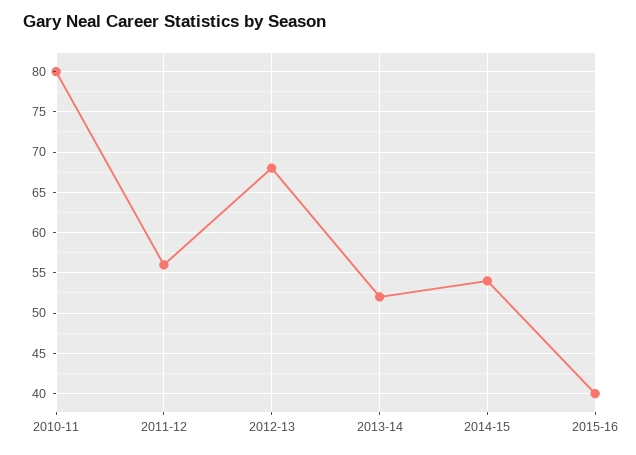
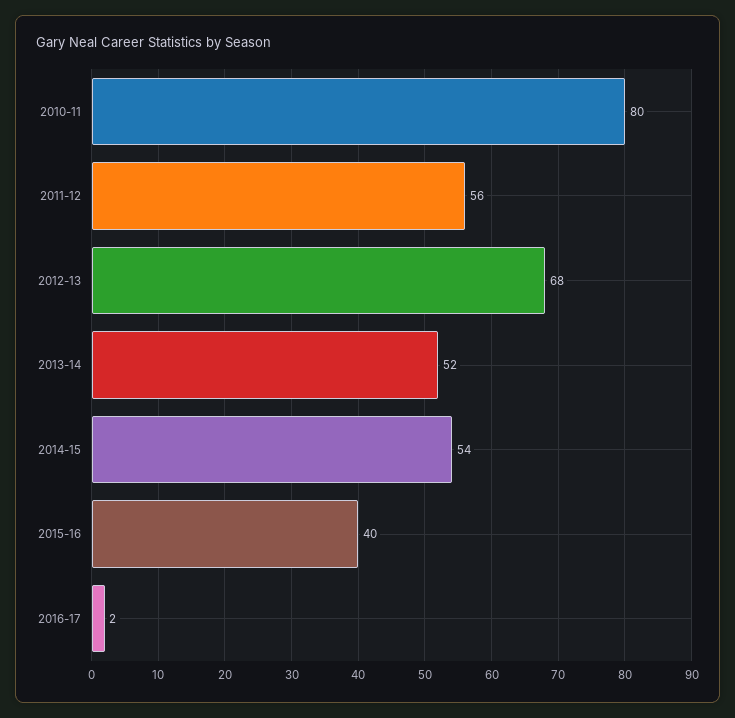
2016-17: none -> 2

